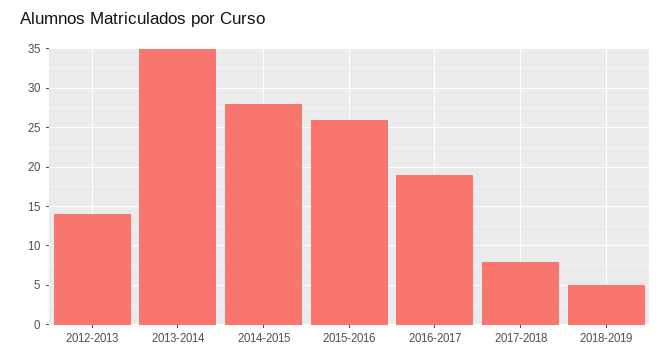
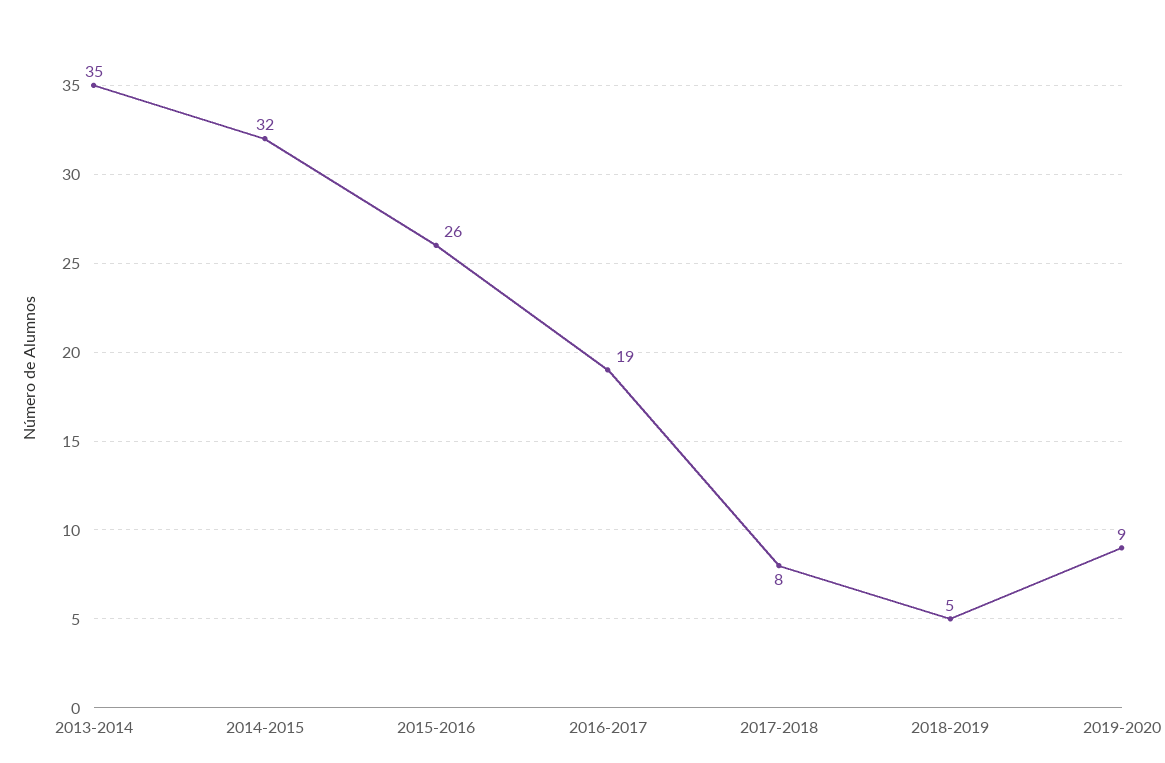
2012-2013: 14 -> none
2014-2015: 28 -> 32
2019-2020: none -> 9

